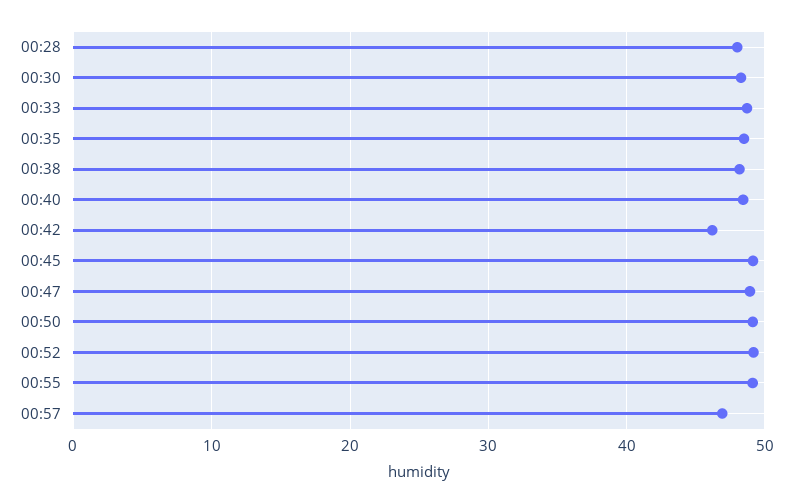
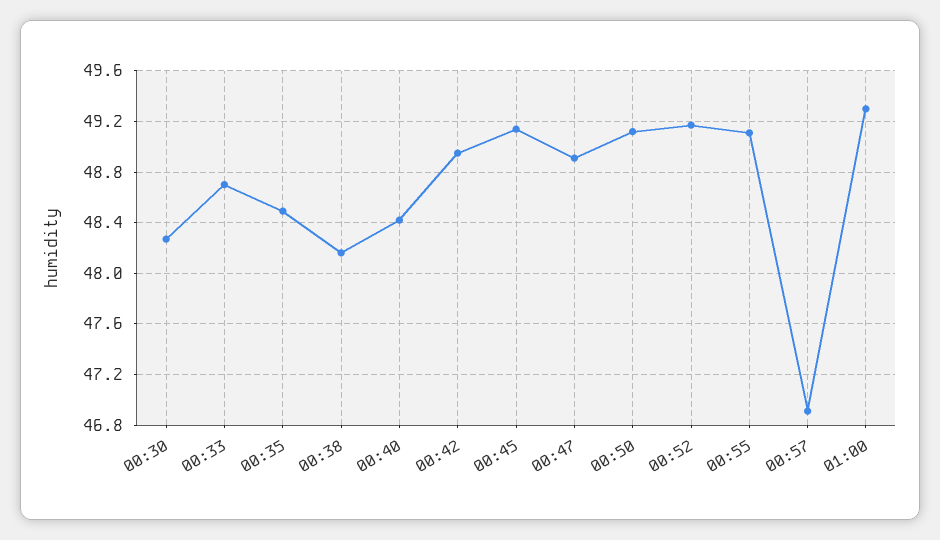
00:28: 48 -> none
00:42: 46 -> 48.95
01:00: none -> 49.3

